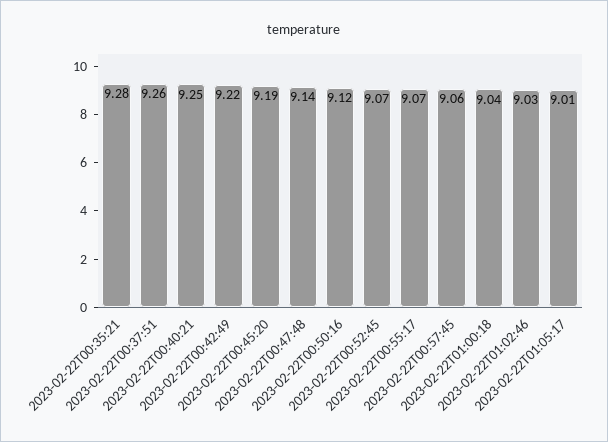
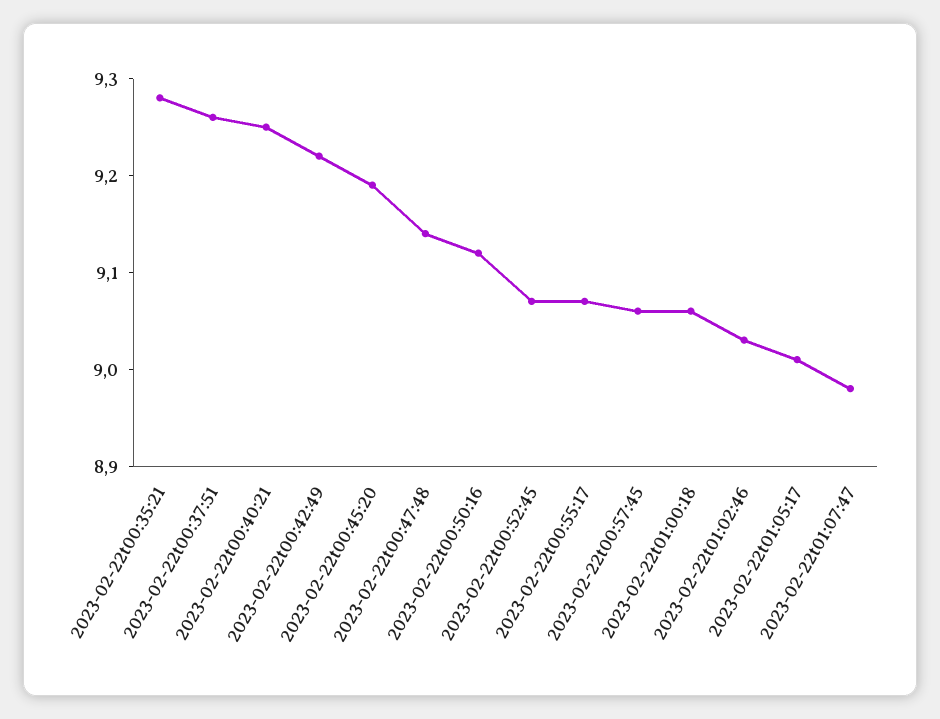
2023-02-22T01:00:18: 9.04 -> 9.06
2023-02-22t01:07:47: none -> 8.98

